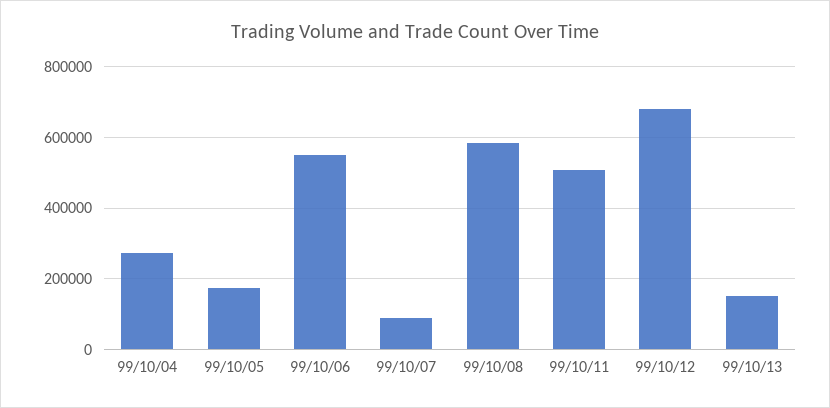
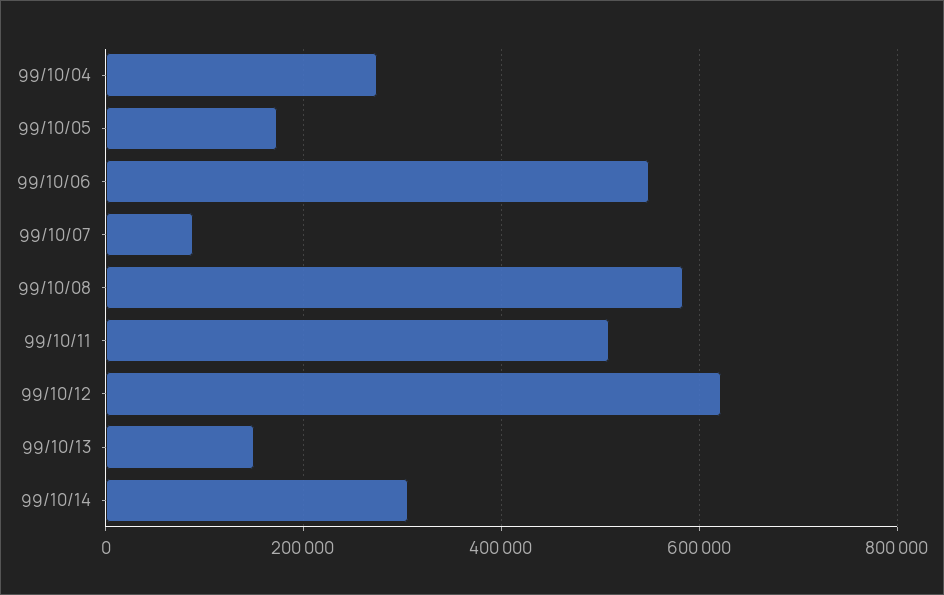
99/10/12: 680000 -> 620000
99/10/14: none -> 300000

